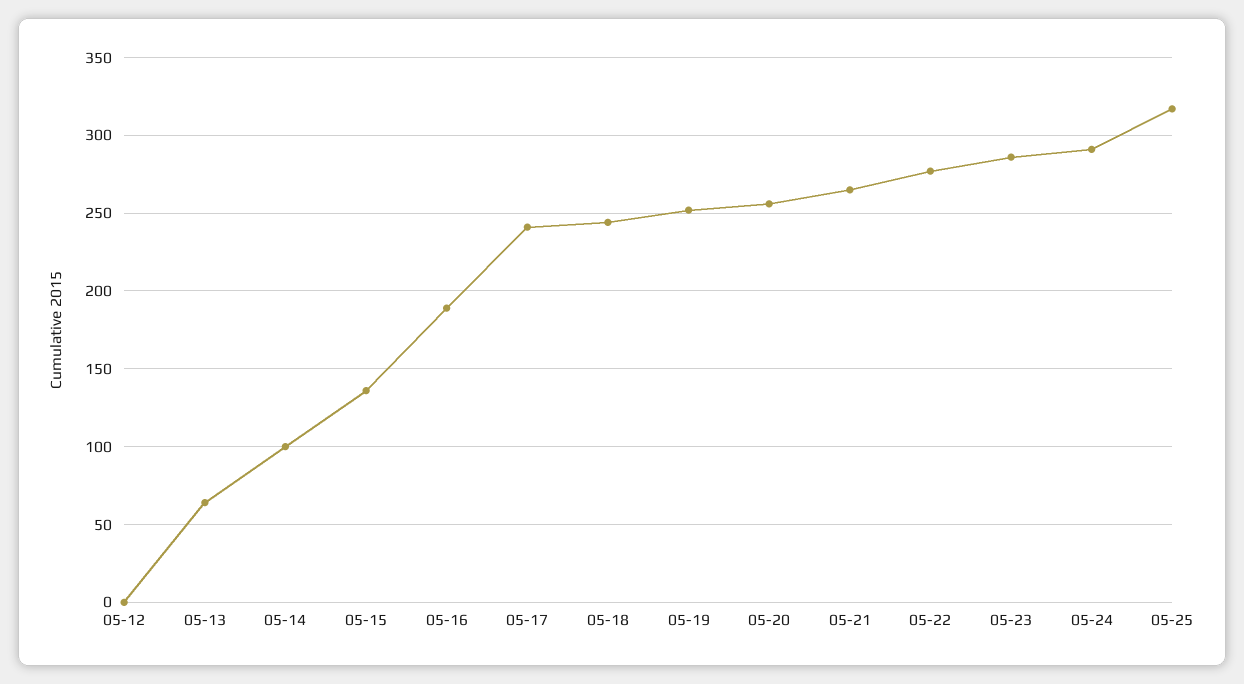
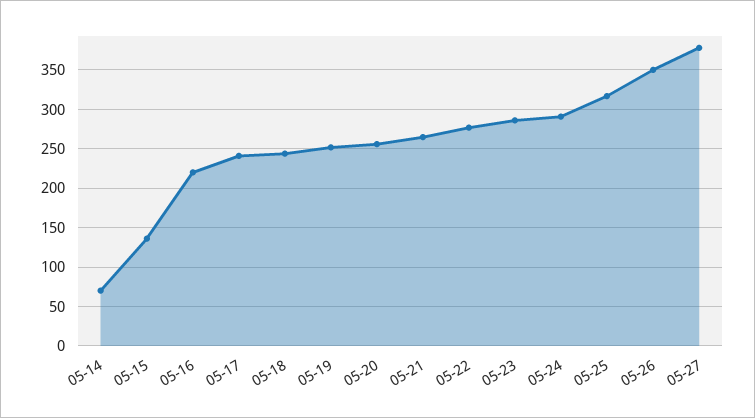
05-12: 0 -> none
05-13: 65 -> none
05-14: 100 -> 70
05-16: 190 -> 220
05-26: none -> 350
05-27: none -> 380

